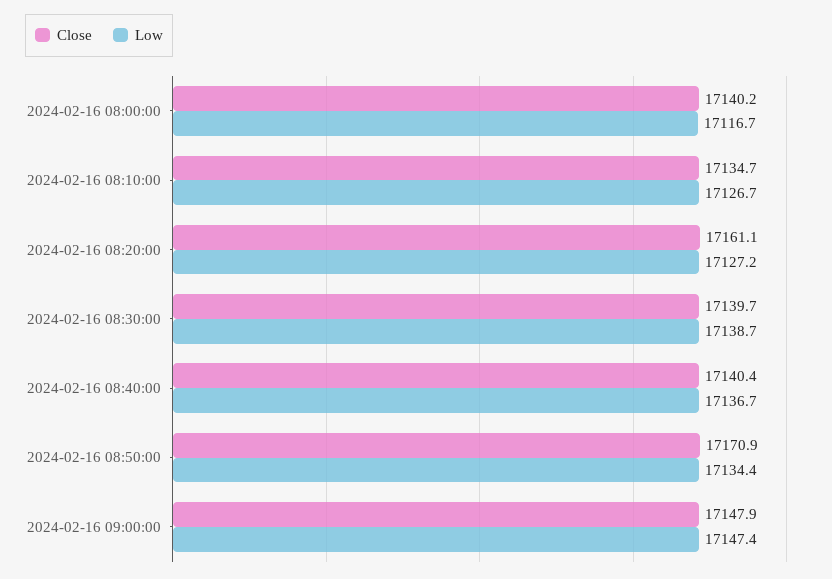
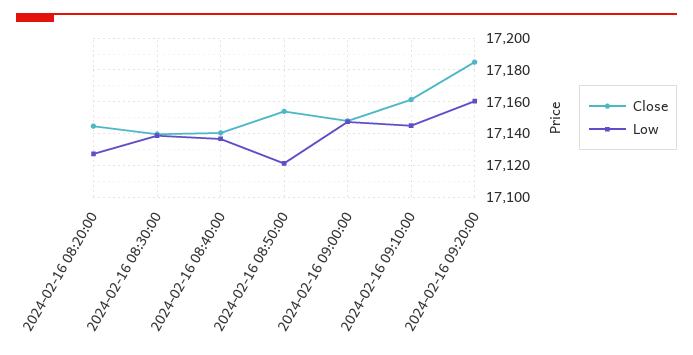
Close, 2024-02-16 08:00:00: 17140.2 -> none
Low, 2024-02-16 08:00:00: 17116.7 -> none
Close, 2024-02-16 08:10:00: 17134.7 -> none
Low, 2024-02-16 08:10:00: 17126.7 -> none
Close, 2024-02-16 08:20:00: 17161.1 -> 17145
Close, 2024-02-16 08:50:00: 17170.9 -> 17155
Low, 2024-02-16 08:50:00: 17134.4 -> 17120
Close, 2024-02-16 09:10:00: none -> 17160
Low, 2024-02-16 09:10:00: none -> 17145
Close, 2024-02-16 09:20:00: none -> 17185
Low, 2024-02-16 09:20:00: none -> 17160

